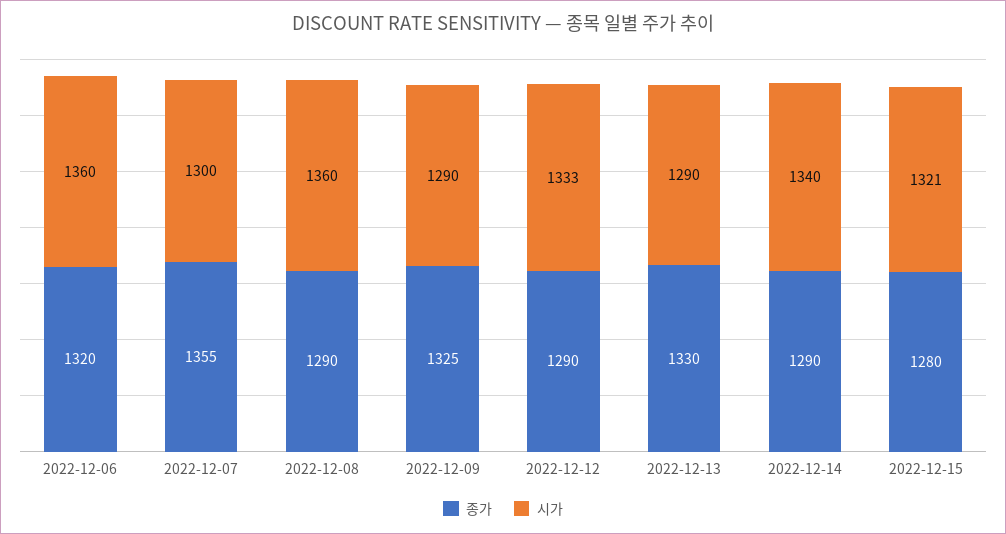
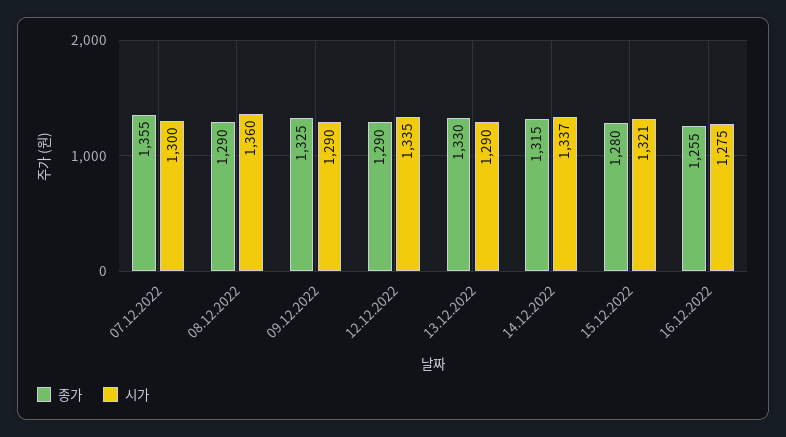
종가, 2022-12-06: 1320 -> none
시가, 2022-12-06: 1360 -> none
시가, 2022-12-12: 1333 -> 1335
종가, 2022-12-14: 1290 -> 1315
시가, 2022-12-14: 1340 -> 1337
종가, 16.12.2022: none -> 1255
시가, 16.12.2022: none -> 1275

